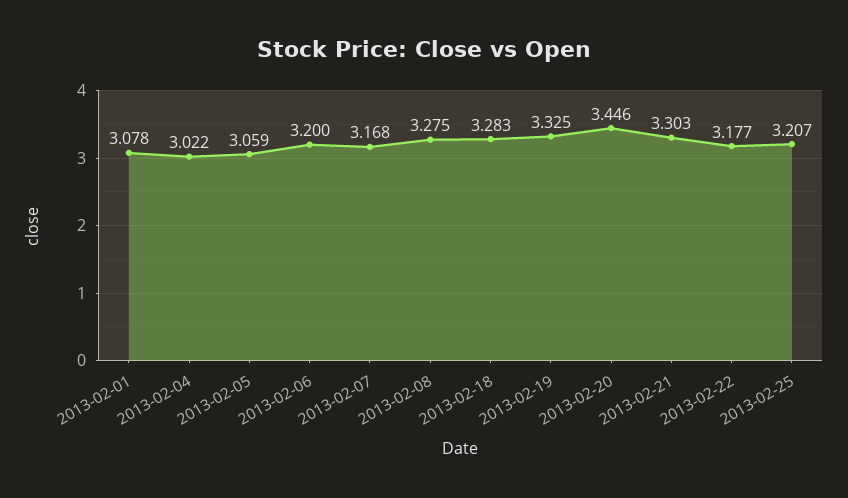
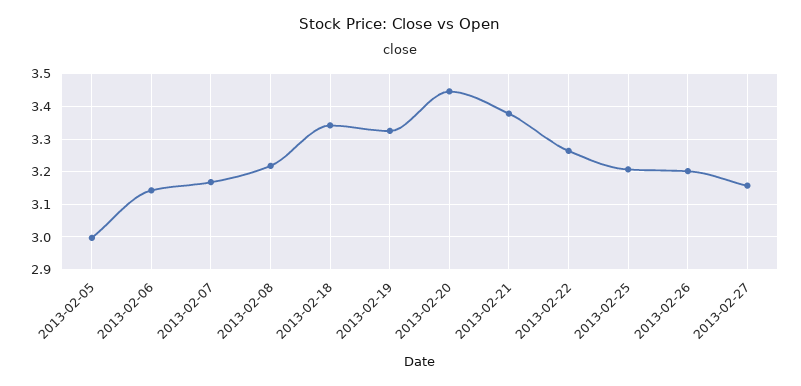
2013-02-01: 3.078 -> none
2013-02-04: 3.022 -> none
2013-02-05: 3.059 -> 3
2013-02-06: 3.2 -> 3.14
2013-02-08: 3.275 -> 3.22
2013-02-18: 3.283 -> 3.34
2013-02-21: 3.303 -> 3.38
2013-02-22: 3.177 -> 3.26
2013-02-26: none -> 3.2
2013-02-27: none -> 3.16

